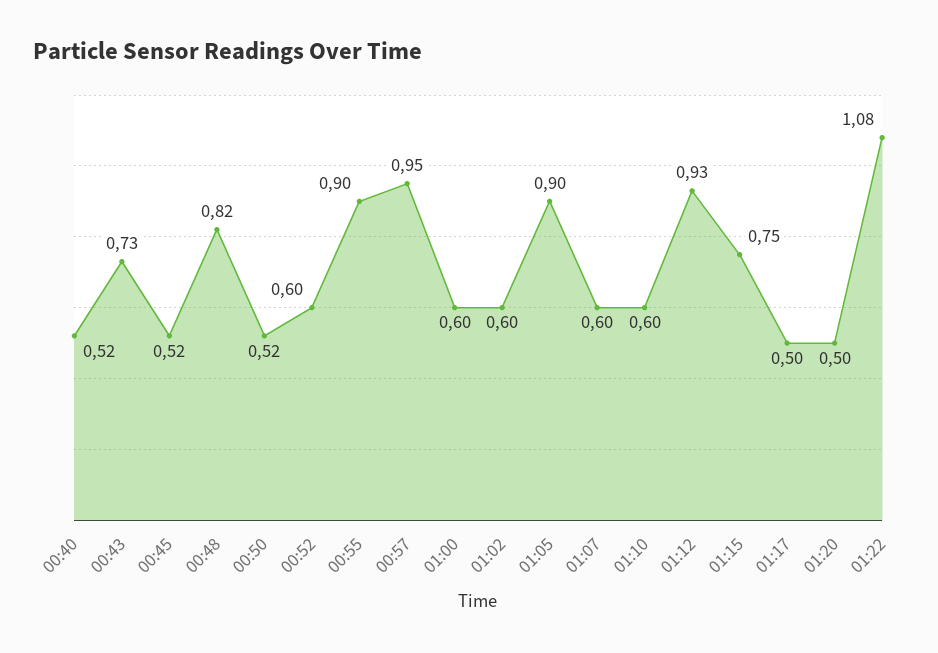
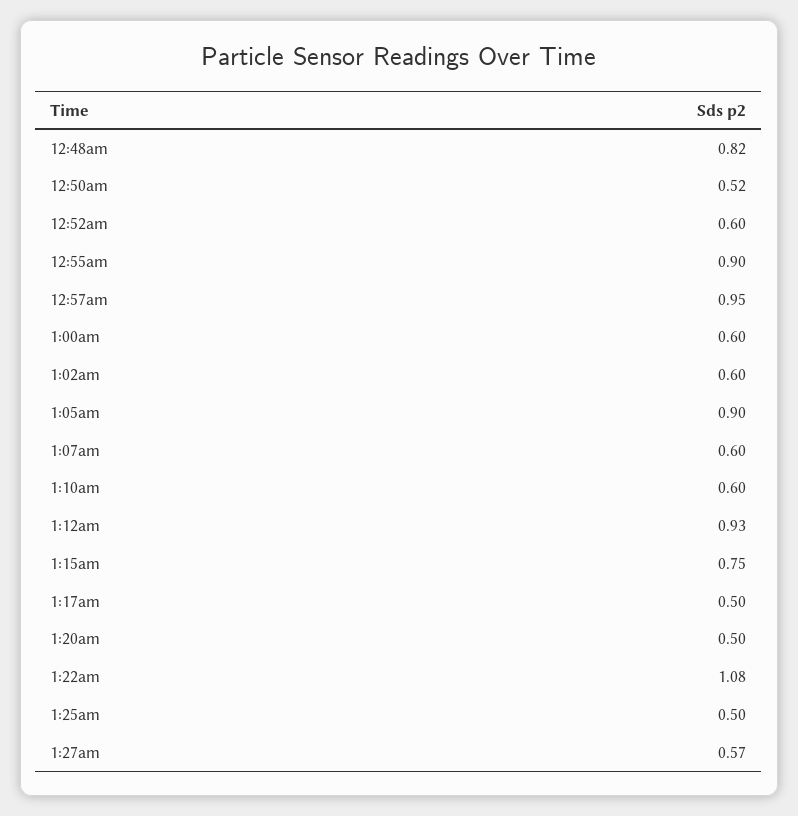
00:40: 0.52 -> none
00:43: 0.73 -> none
00:45: 0.52 -> none
1:25am: none -> 0.5
1:27am: none -> 0.57

